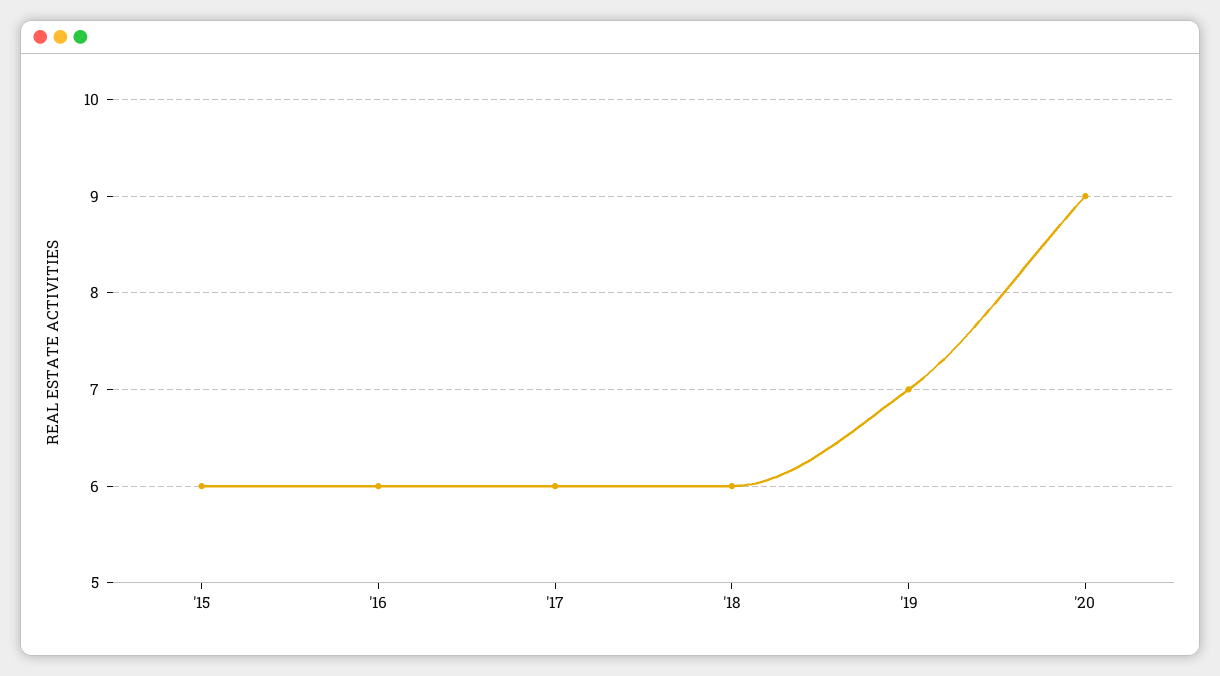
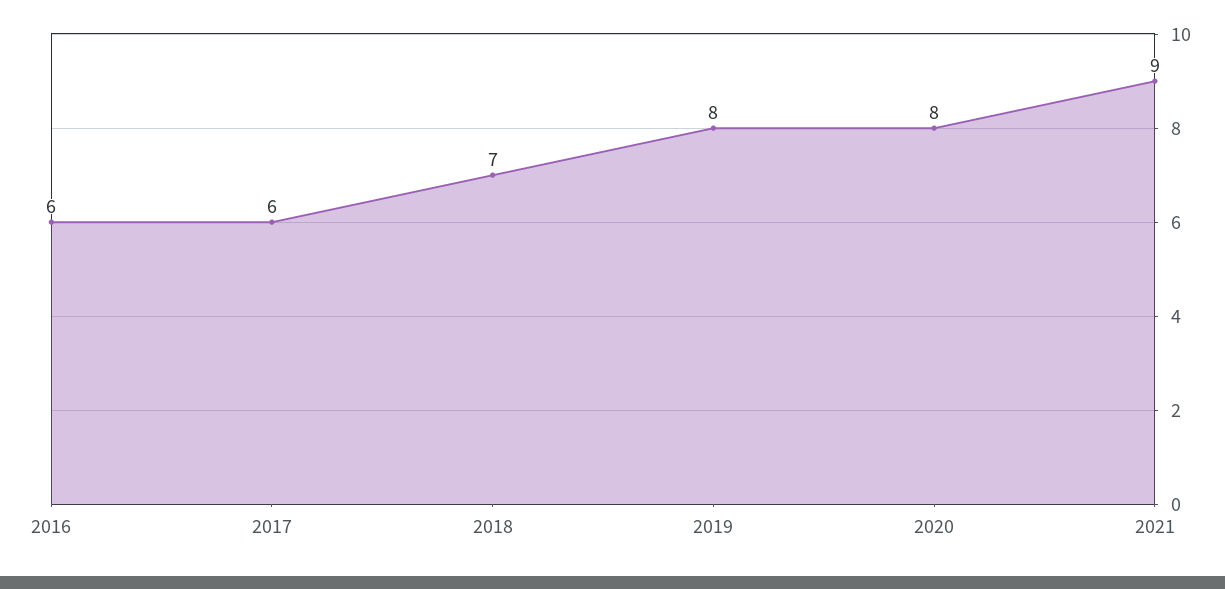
'15: 6 -> none
'18: 6 -> 7
'19: 7 -> 8
'20: 9 -> 8
2021: none -> 9

